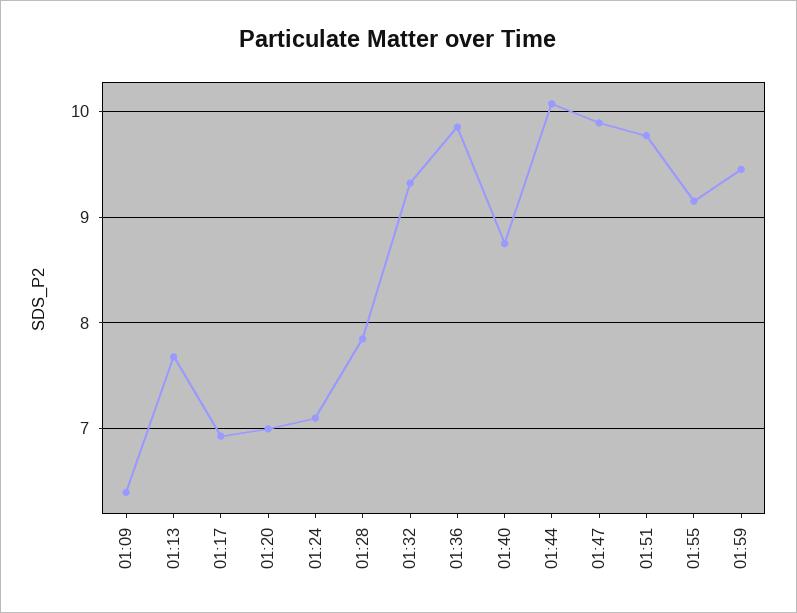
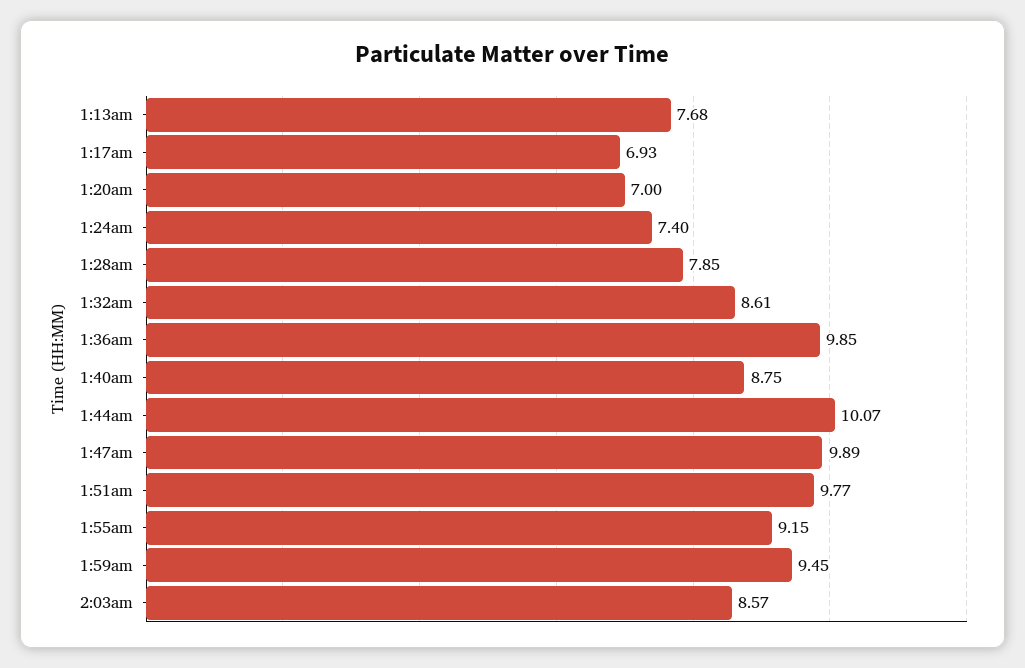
01:09: 6.4 -> none
01:24: 7.1 -> 7.4
01:32: 9.3 -> 8.61
2:03am: none -> 8.57

